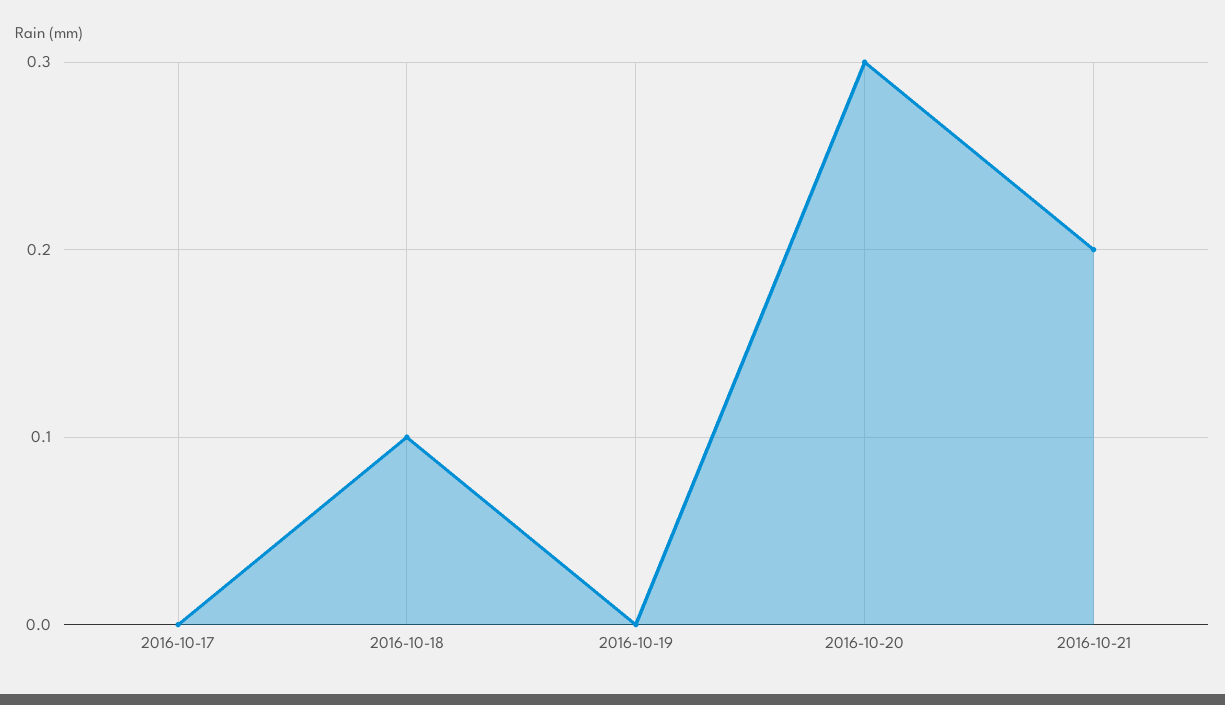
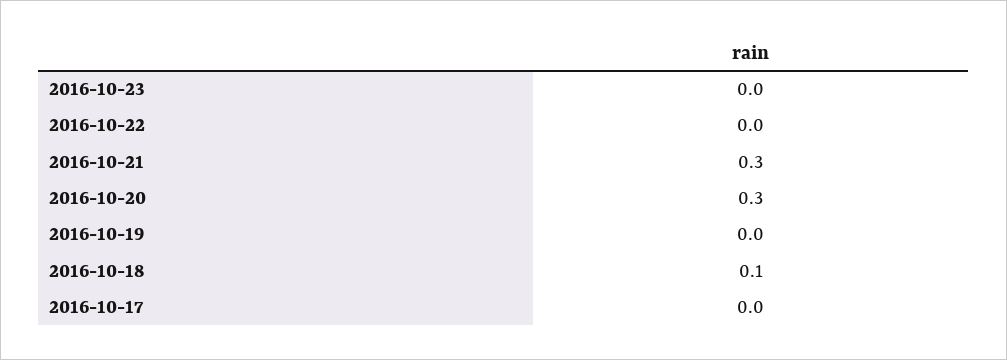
2016-10-21: 0.2 -> 0.3
2016-10-23: none -> 0
2016-10-22: none -> 0

